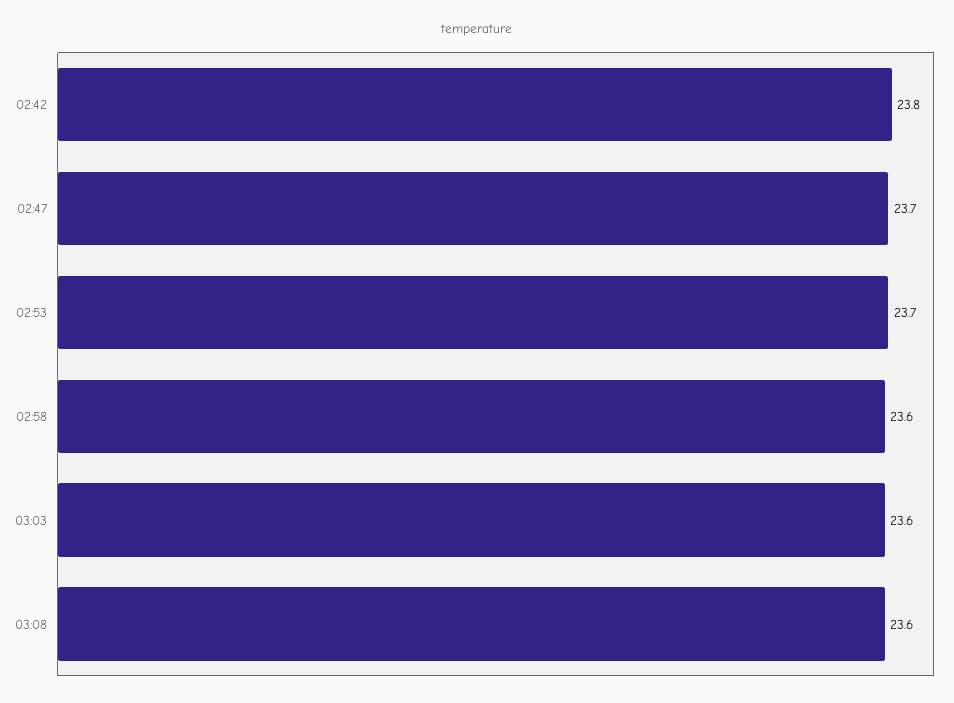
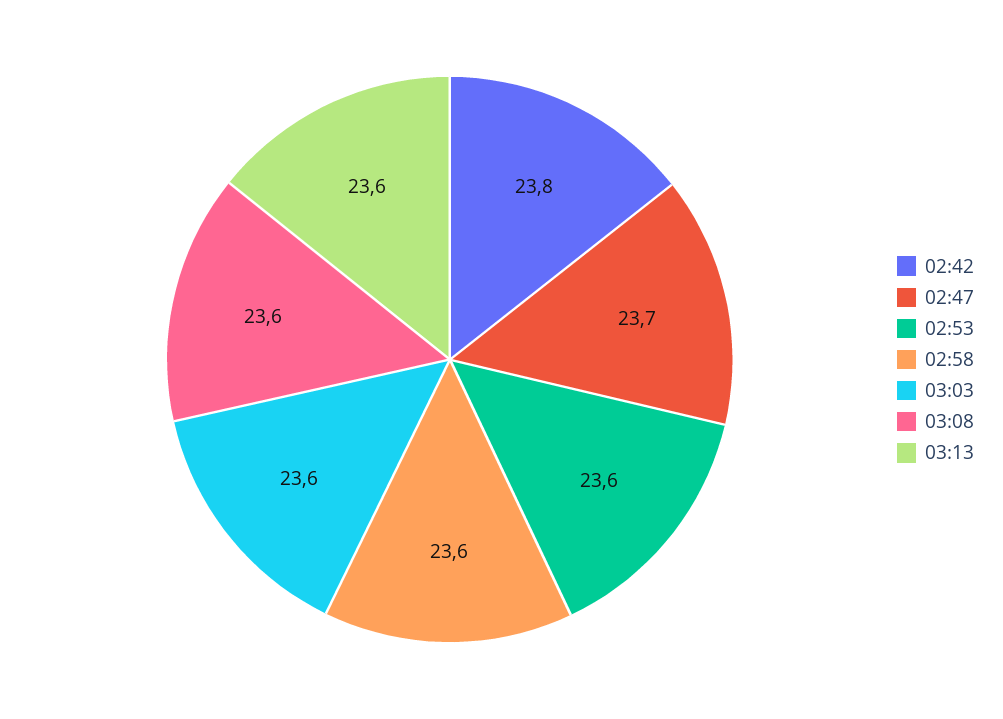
02:53: 23.7 -> 23.6
03:13: none -> 23.6

